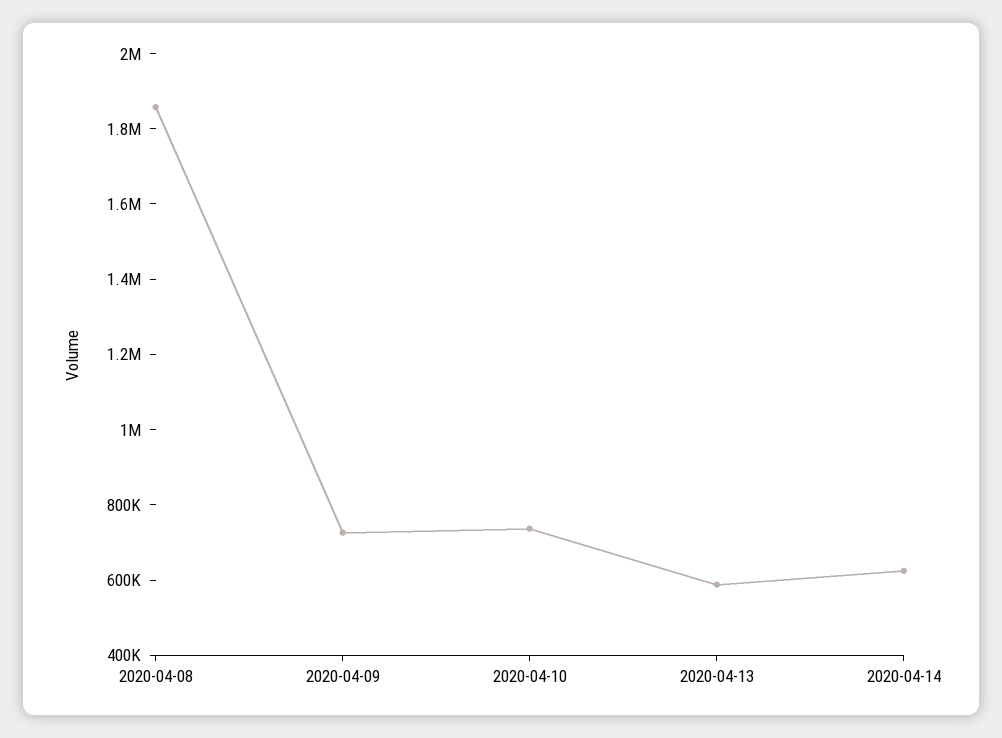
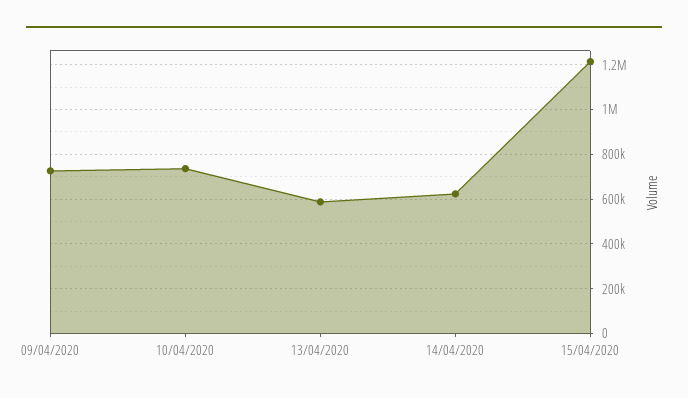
2020-04-08: 1850000 -> none
15/04/2020: none -> 1200000

